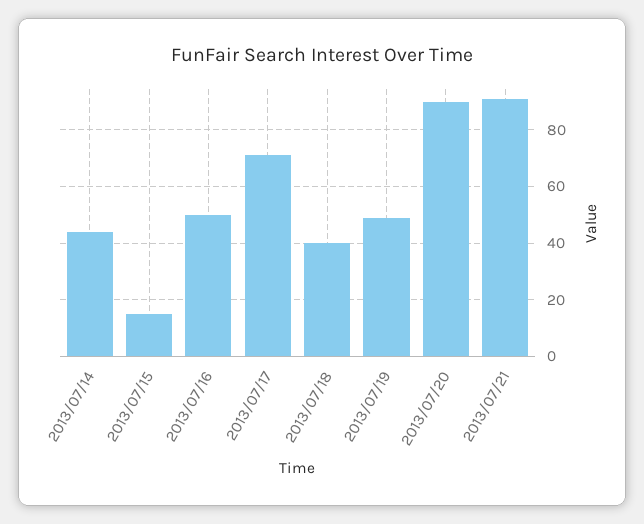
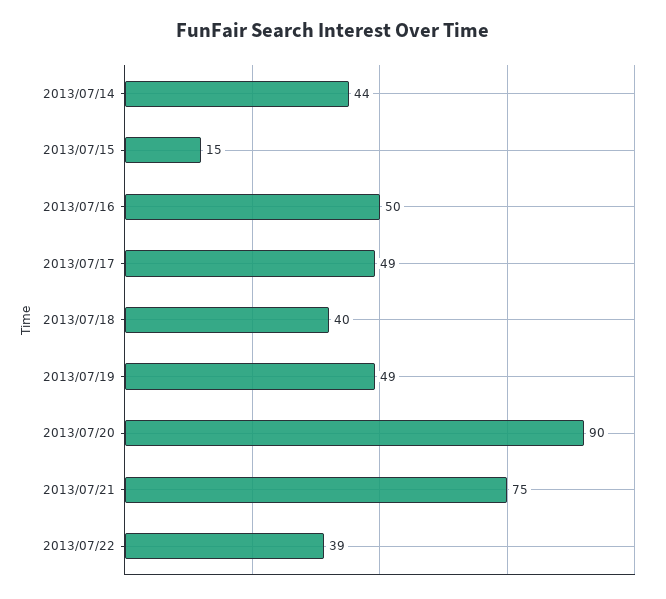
2013/07/17: 70 -> 49
2013/07/21: 90 -> 75
2013/07/22: none -> 39

